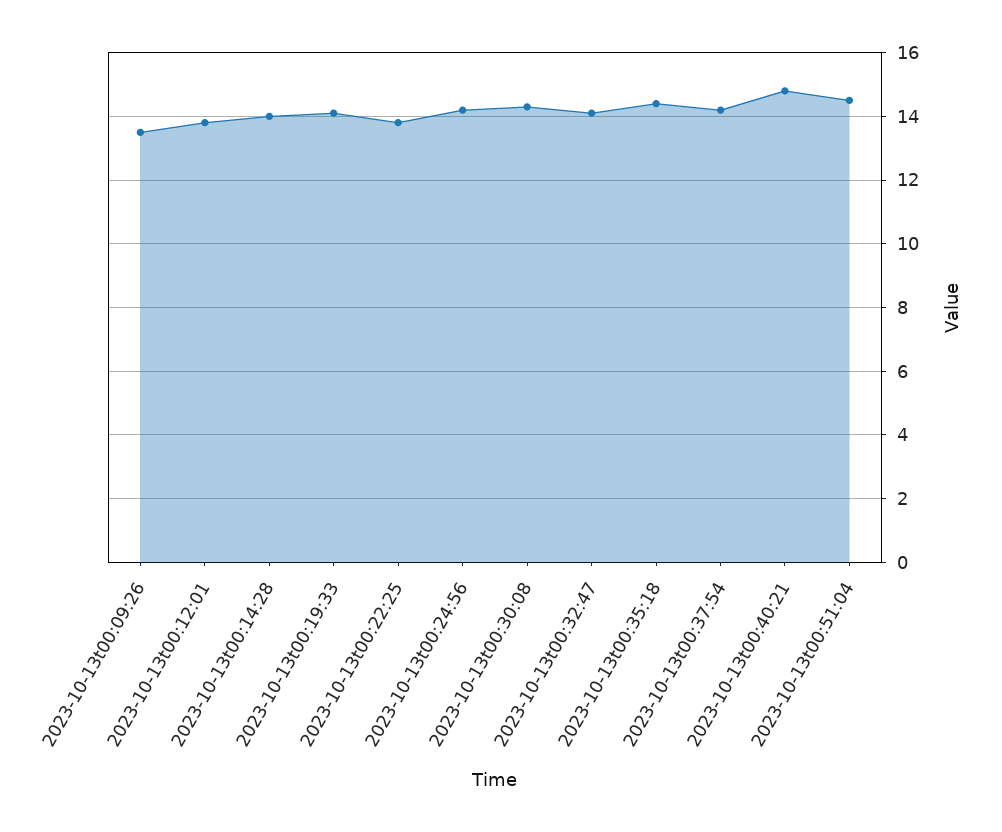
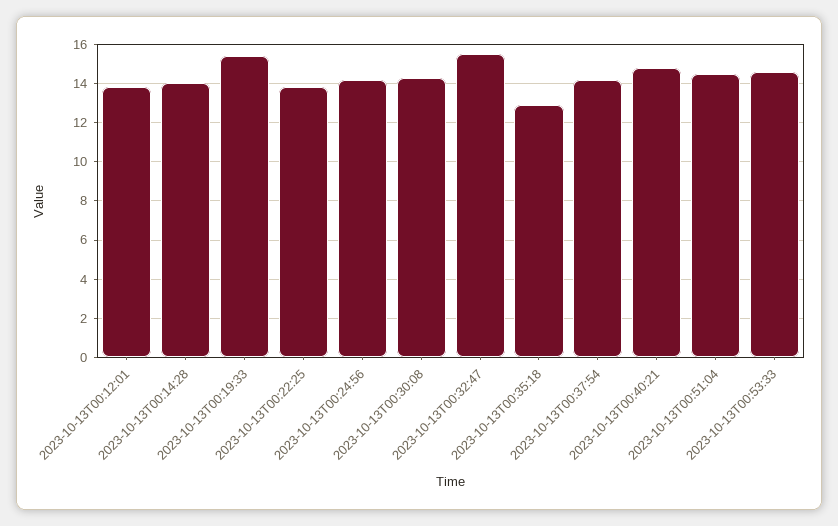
2023-10-13t00:09:26: 13.5 -> none
2023-10-13t00:19:33: 14 -> 15.5
2023-10-13t00:32:47: 14 -> 15.5
2023-10-13t00:35:18: 14.5 -> 13
2023-10-13T00:53:33: none -> 14.5

